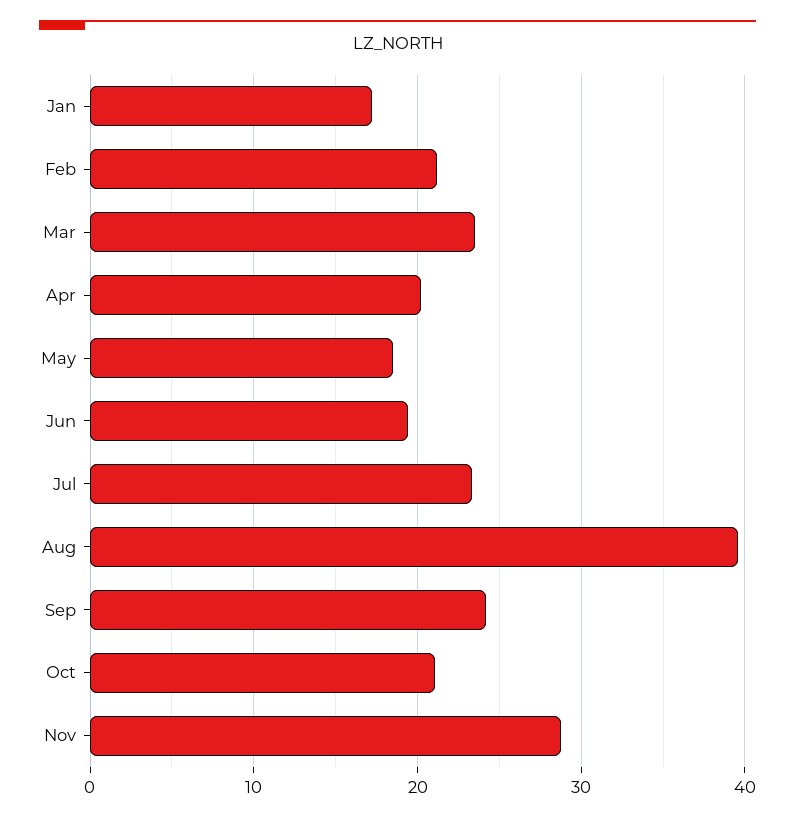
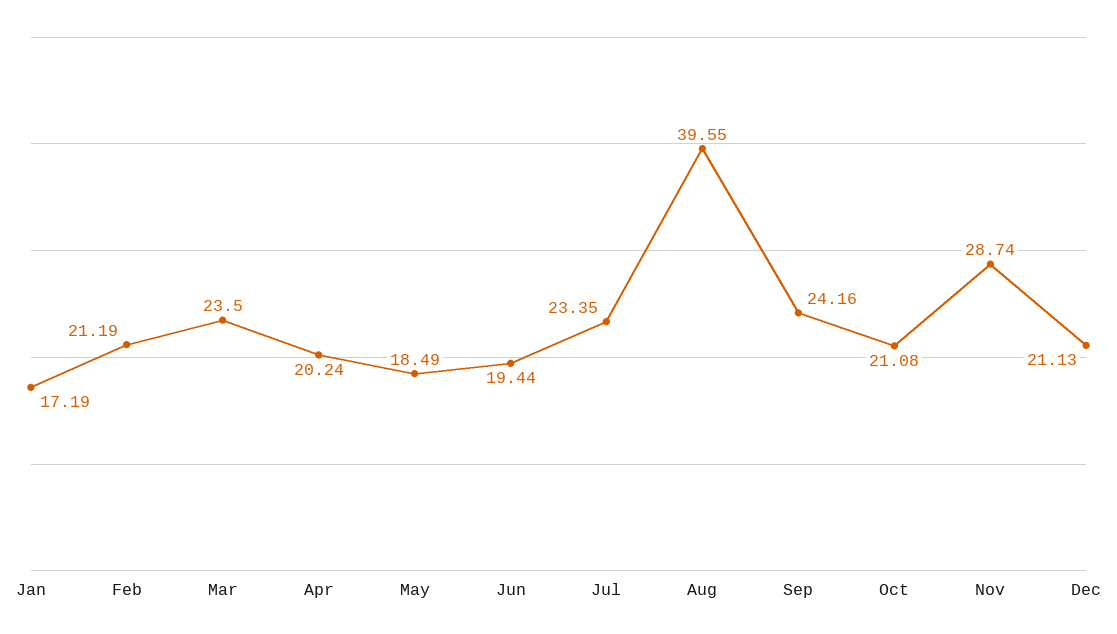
Dec: none -> 21.13

